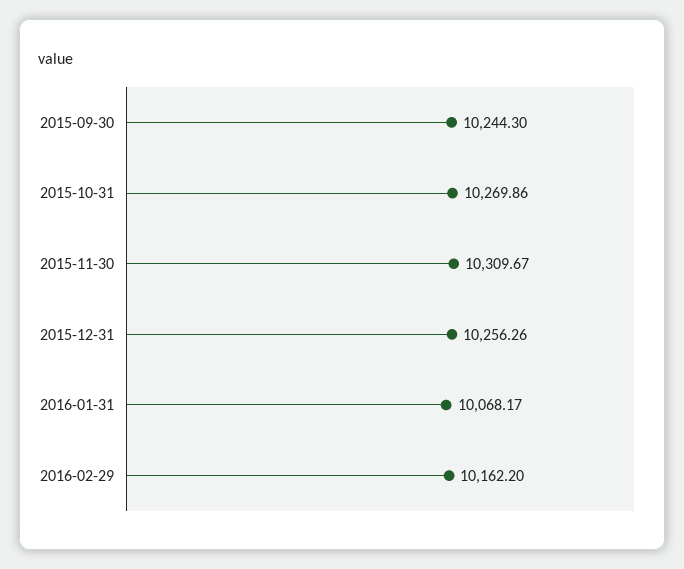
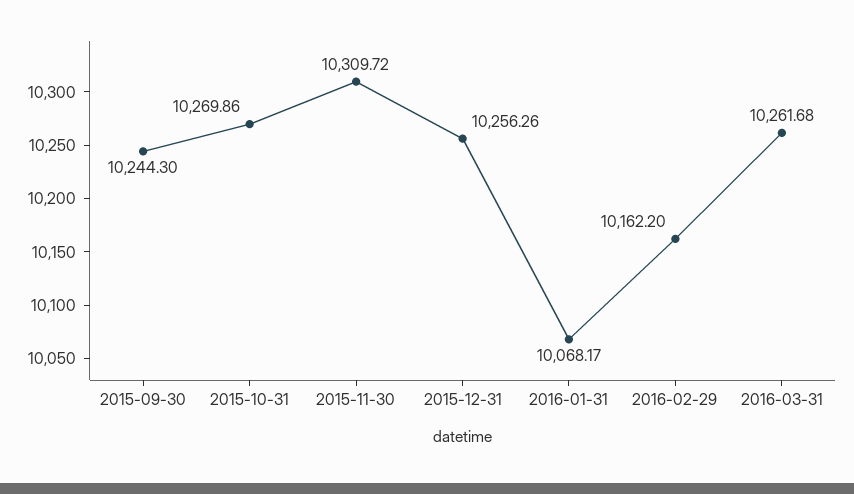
2015-11-30: 10309.67 -> 10309.72
2016-03-31: none -> 10261.68

